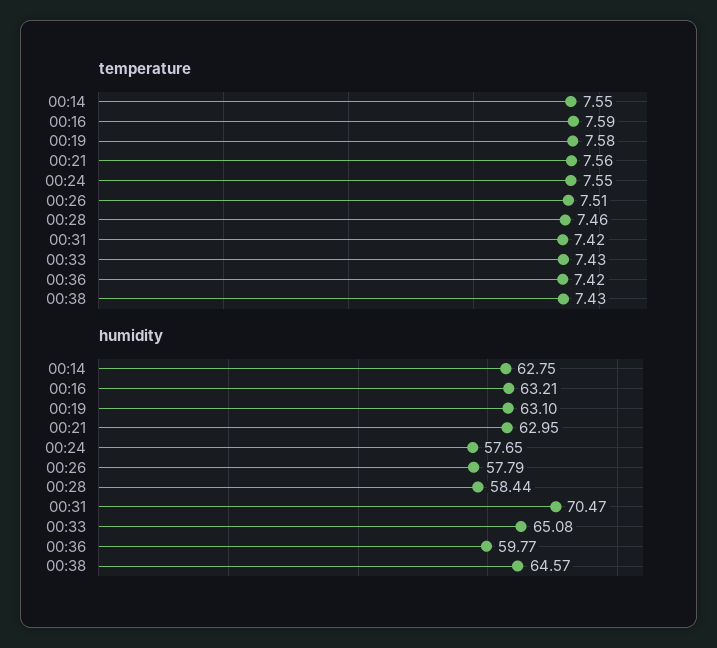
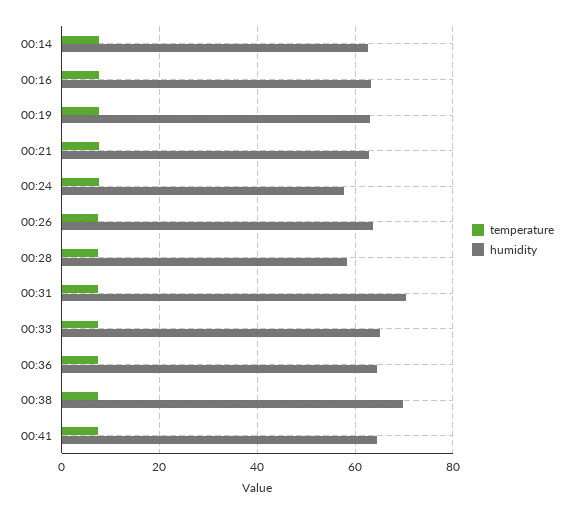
humidity, 00:26: 57.79 -> 64
humidity, 00:36: 59.77 -> 64
humidity, 00:38: 64.57 -> 70
temperature, 00:41: none -> 8
humidity, 00:41: none -> 64

